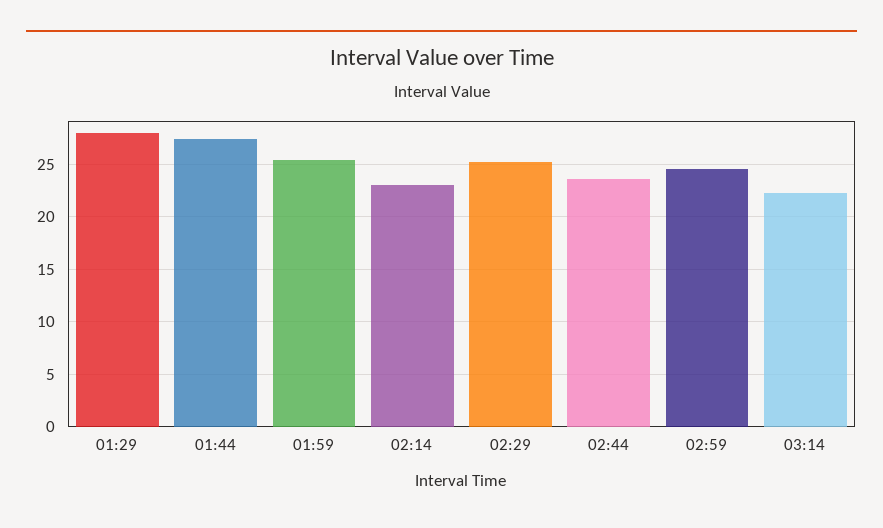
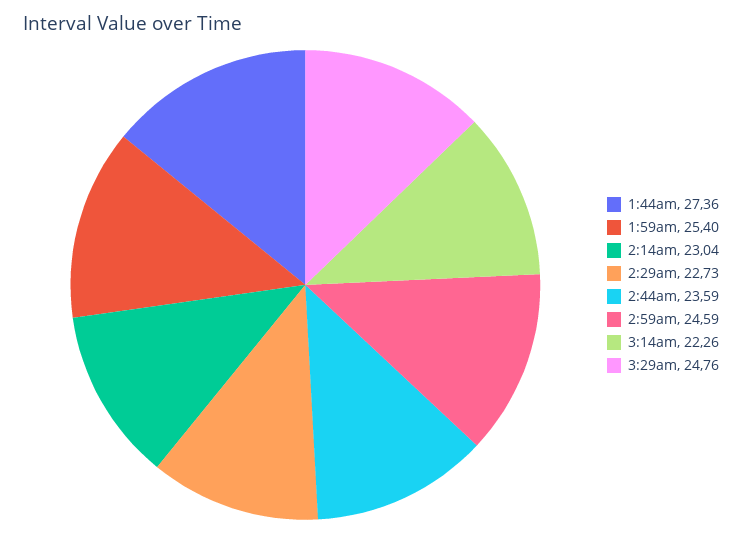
01:29: 28 -> none
02:29: 25 -> 22.73
3:29am: none -> 24.76

